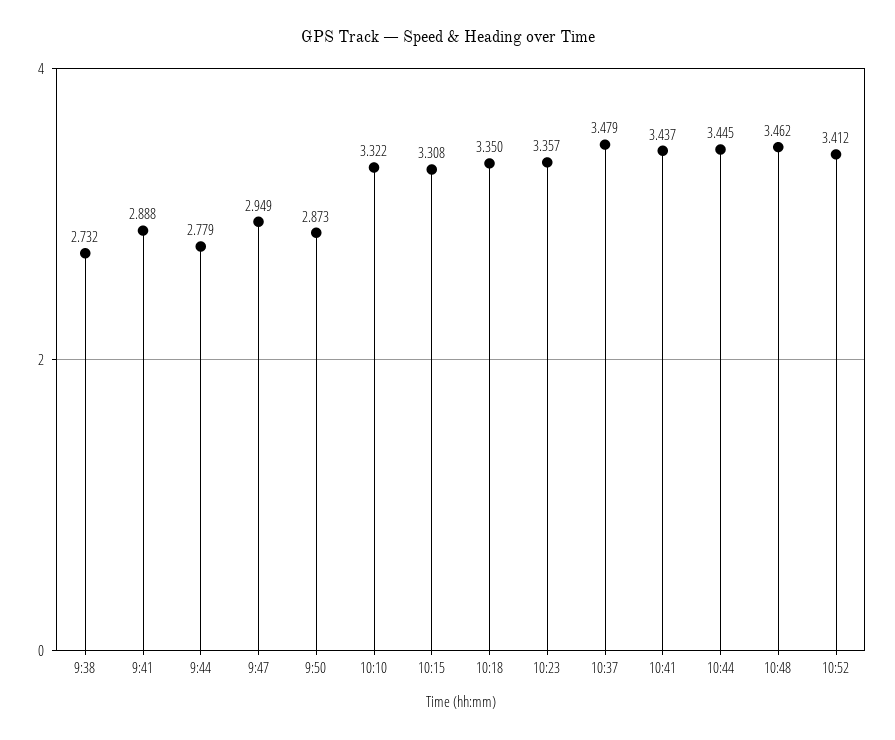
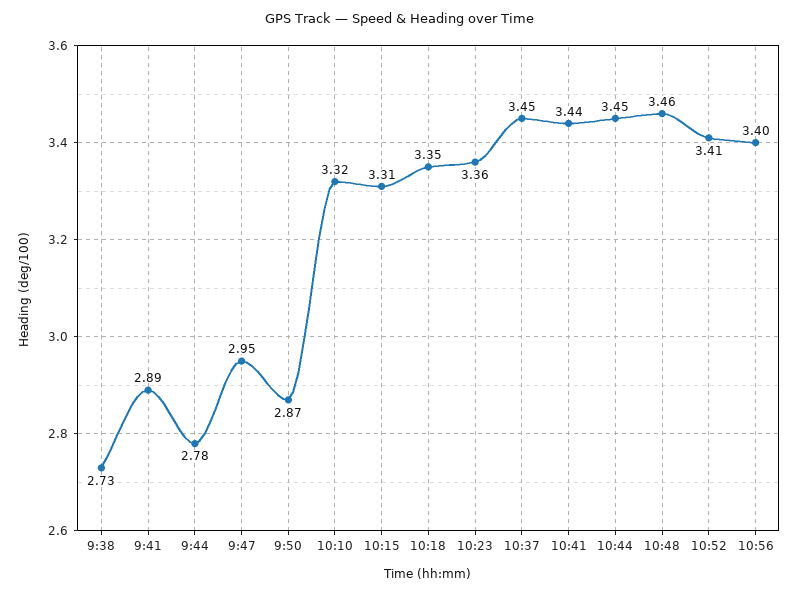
10:37: 3.479 -> 3.45
10:56: none -> 3.4

